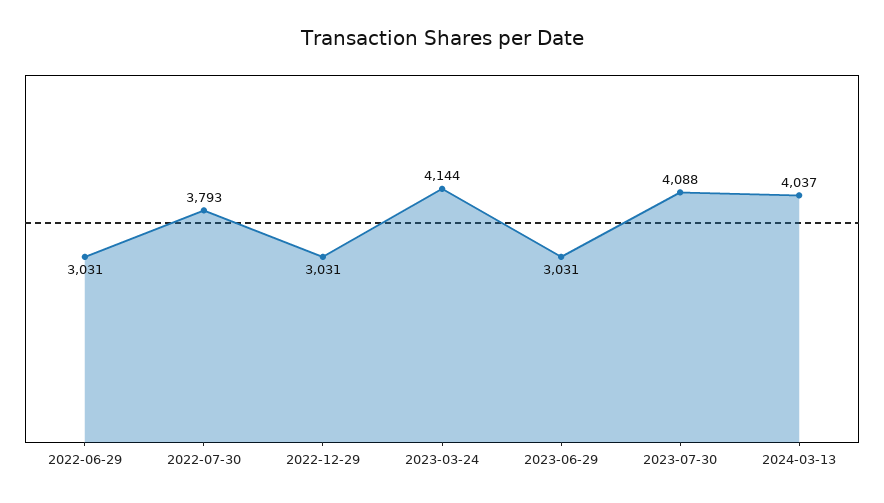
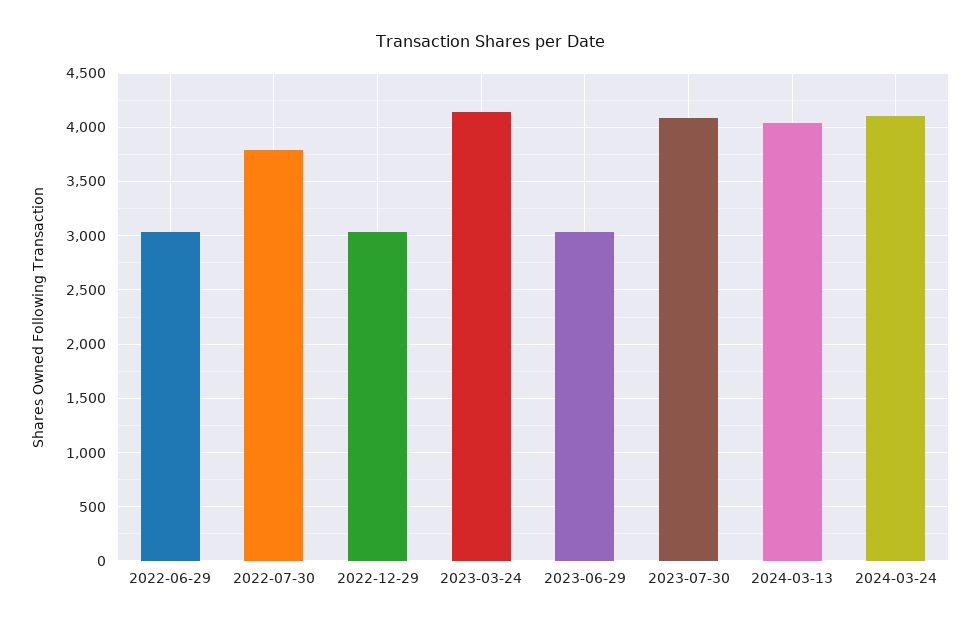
2024-03-24: none -> 4100

